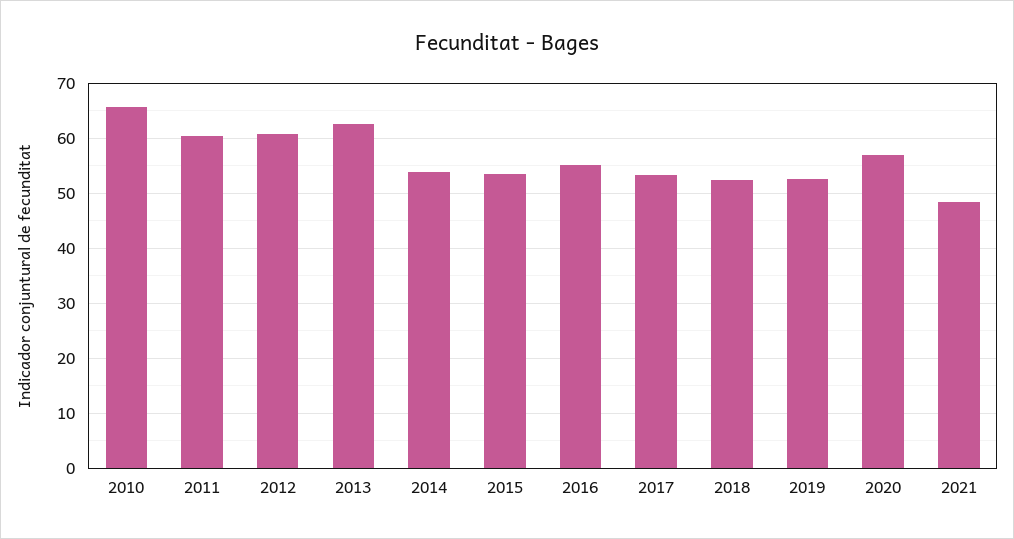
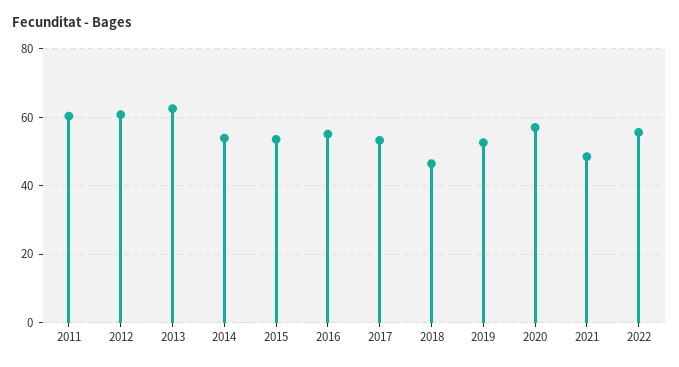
2010: 66 -> none
2018: 52 -> 46
2022: none -> 56

